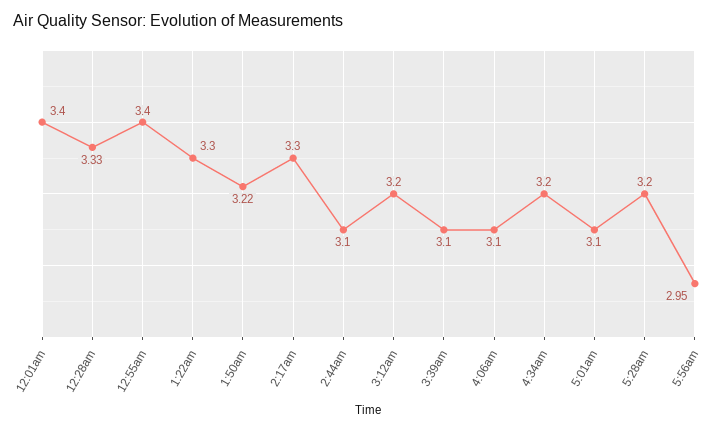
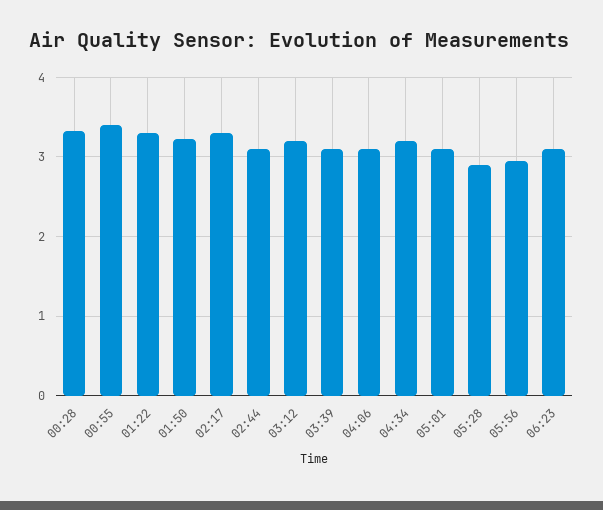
12:01am: 3.4 -> none
5:28am: 3.2 -> 2.9
06:23: none -> 3.1

